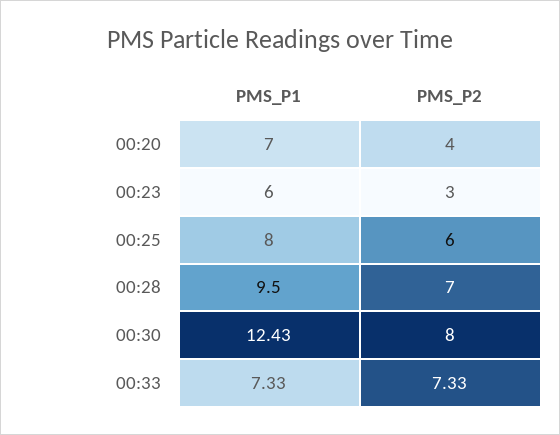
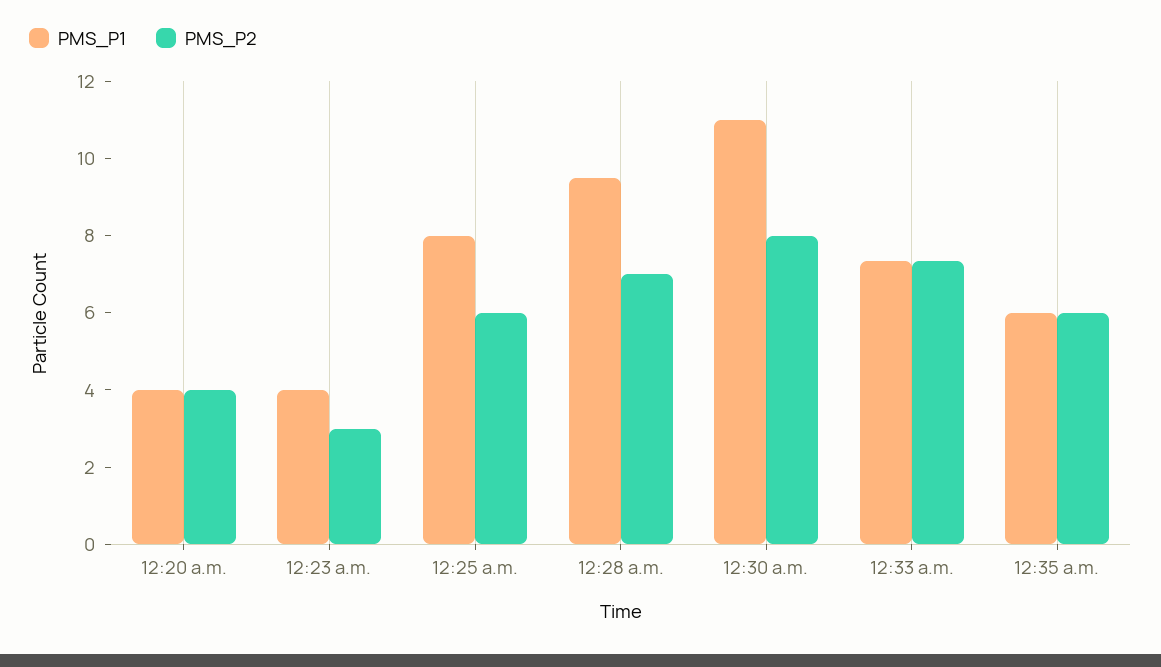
PMS_P1, 00:20: 7 -> 4
PMS_P1, 00:23: 6 -> 4
PMS_P1, 00:30: 12.43 -> 11
PMS_P1, 12:35 a.m.: none -> 6
PMS_P2, 12:35 a.m.: none -> 6

